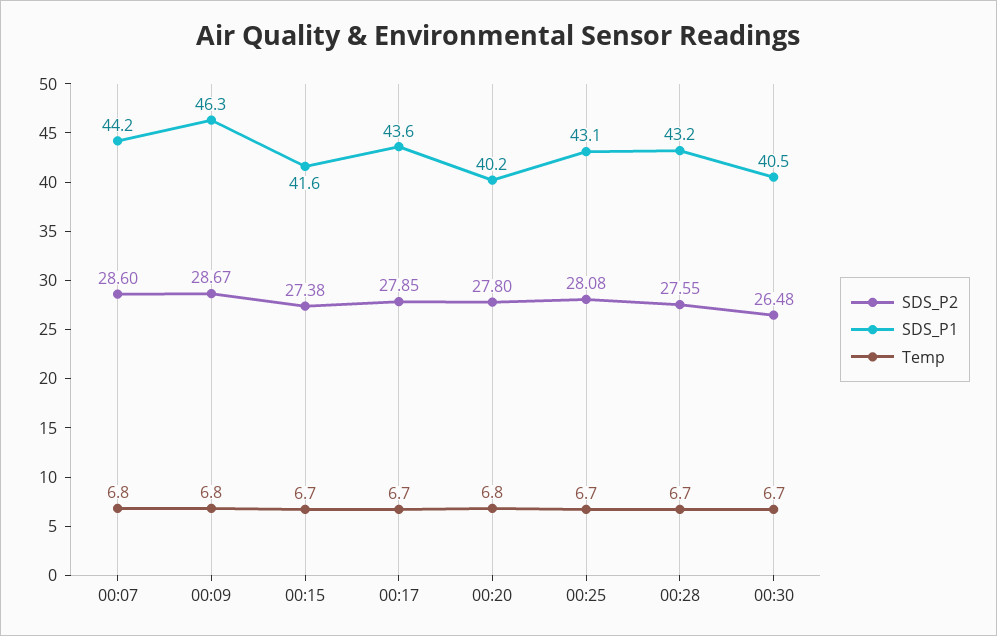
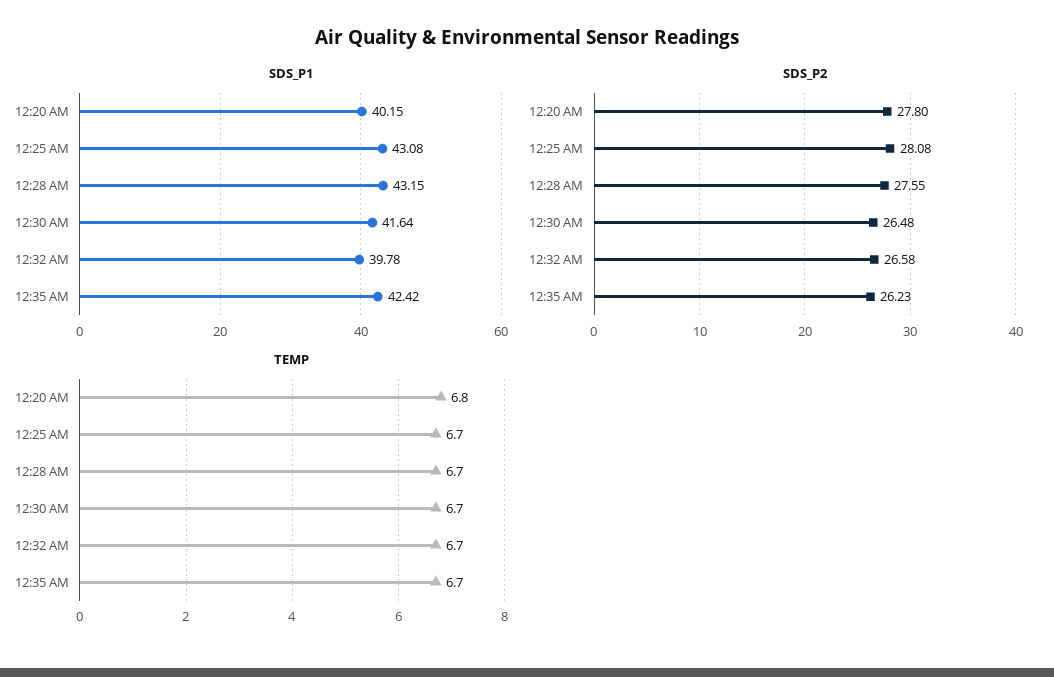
SDS_P2, 00:07: 28.6 -> none
SDS_P1, 00:07: 44.2 -> none
Temp, 00:07: 6.8 -> none
SDS_P2, 00:09: 28.67 -> none
SDS_P1, 00:09: 46.3 -> none
Temp, 00:09: 6.8 -> none
SDS_P2, 00:15: 27.38 -> none
SDS_P1, 00:15: 41.6 -> none
Temp, 00:15: 6.7 -> none
SDS_P2, 00:17: 27.85 -> none
SDS_P1, 00:17: 43.6 -> none
Temp, 00:17: 6.7 -> none
SDS_P1, 00:30: 40.5 -> 41.64
SDS_P1, 12:32 AM: none -> 39.78
SDS_P1, 12:35 AM: none -> 42.42
SDS_P2, 12:32 AM: none -> 26.58
SDS_P2, 12:35 AM: none -> 26.23
Temp, 12:32 AM: none -> 6.7
Temp, 12:35 AM: none -> 6.7

